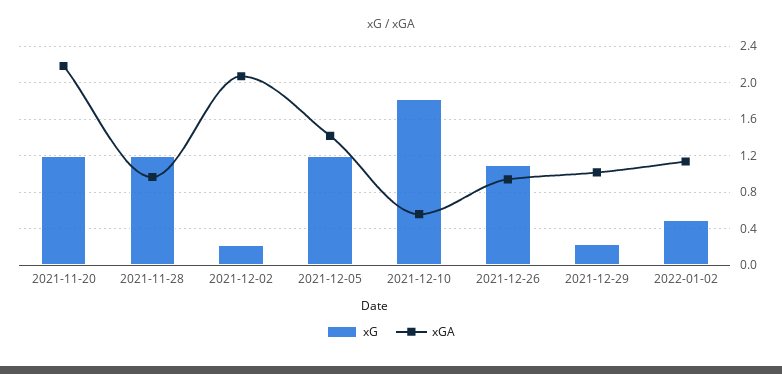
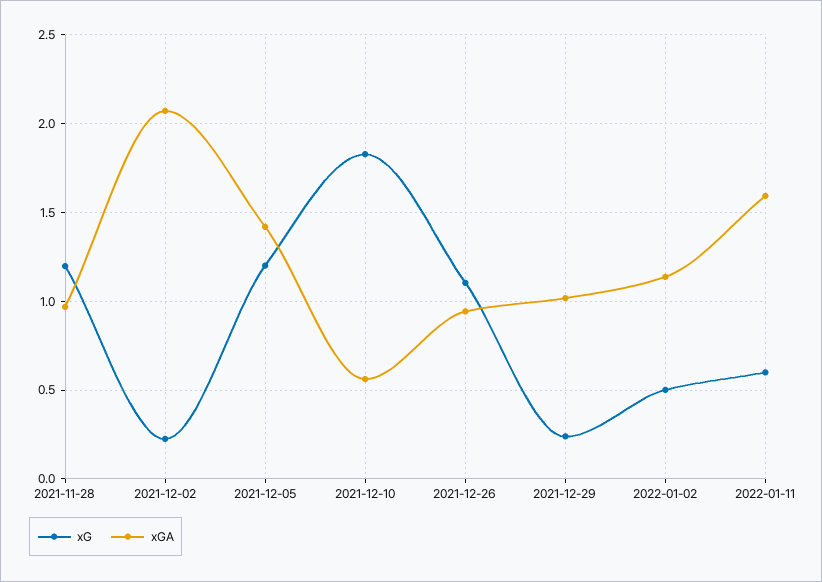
xG, 2021-11-20: 1.2 -> none
xGA, 2021-11-20: 2.2 -> none
xG, 2022-01-11: none -> 0.6
xGA, 2022-01-11: none -> 1.6

